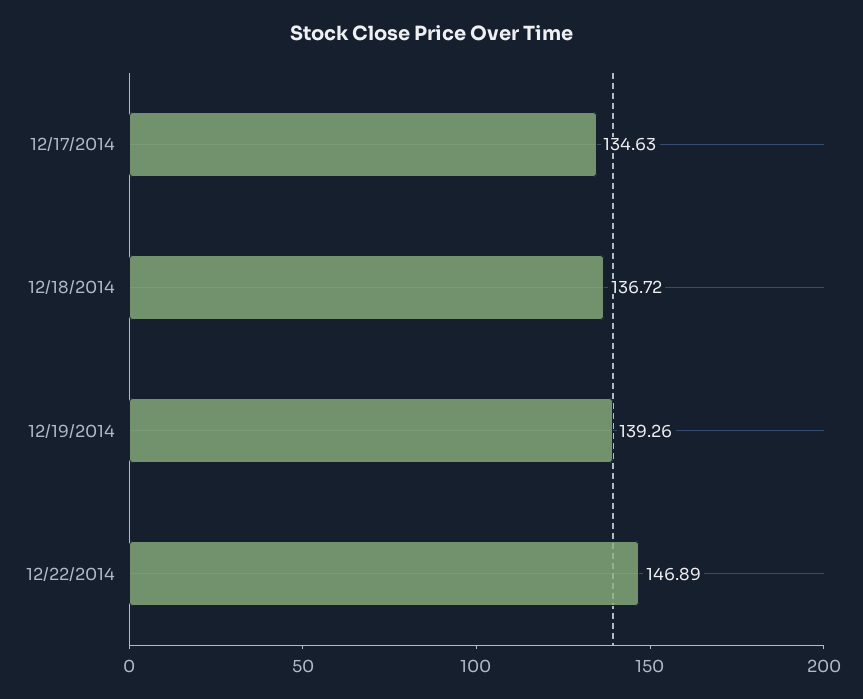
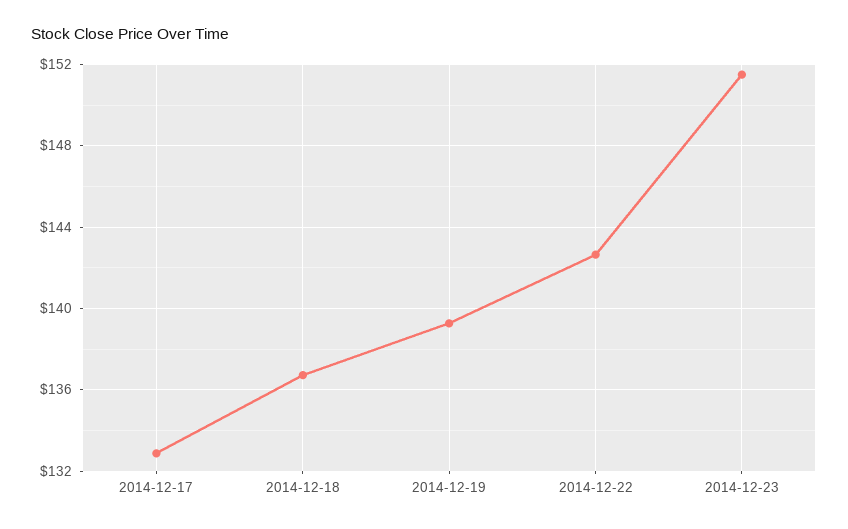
12/17/2014: 134.63 -> 133
12/22/2014: 146.89 -> 142.5
2014-12-23: none -> 151.5

